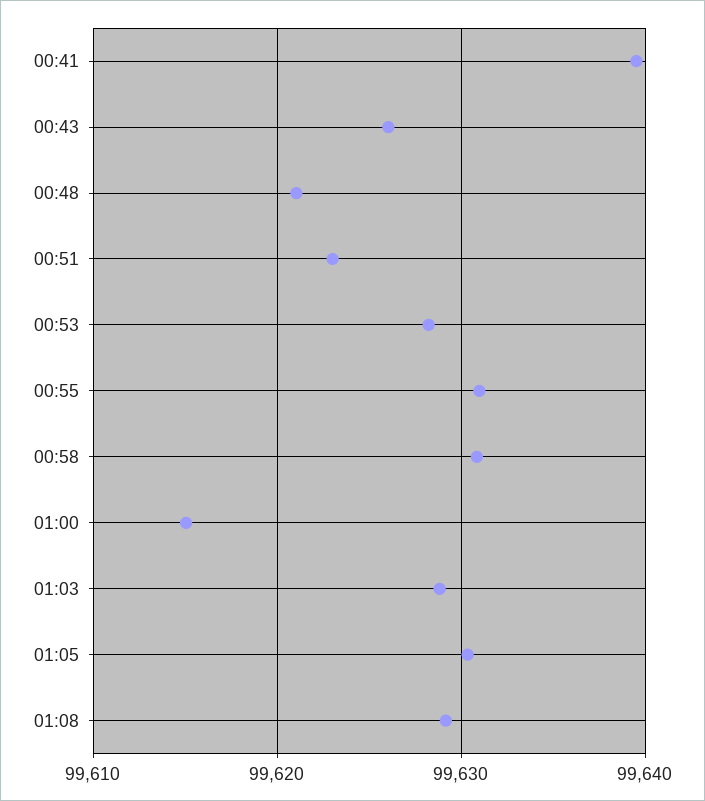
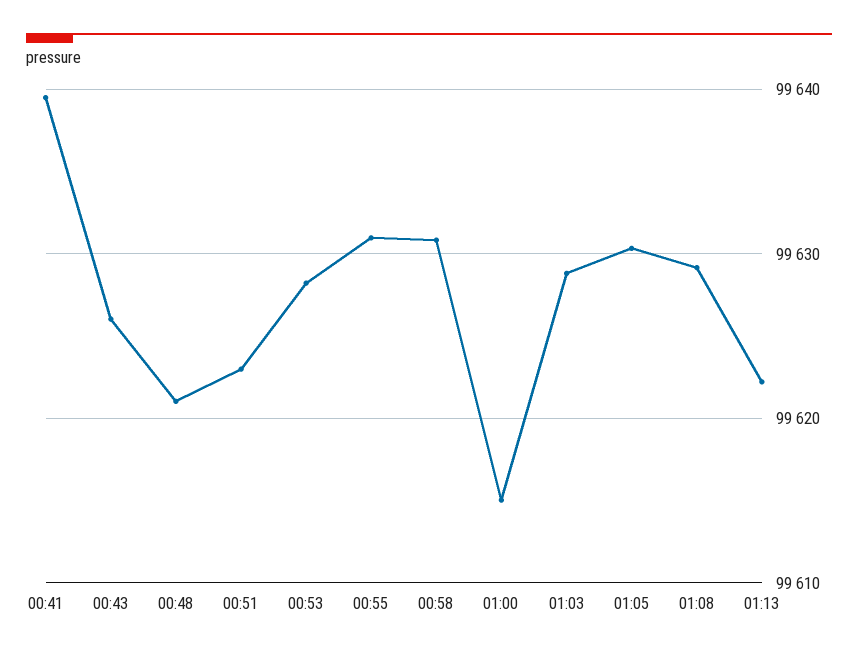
01:13: none -> 99622

